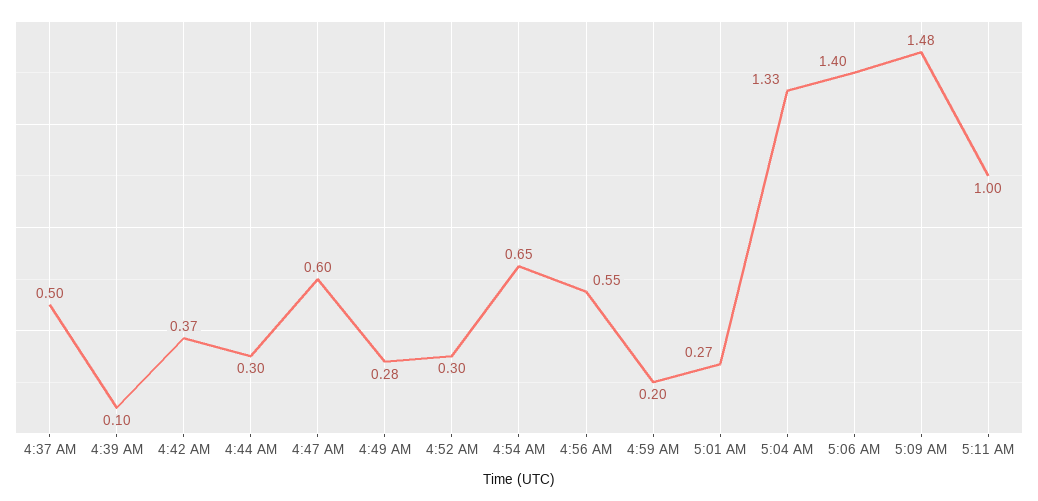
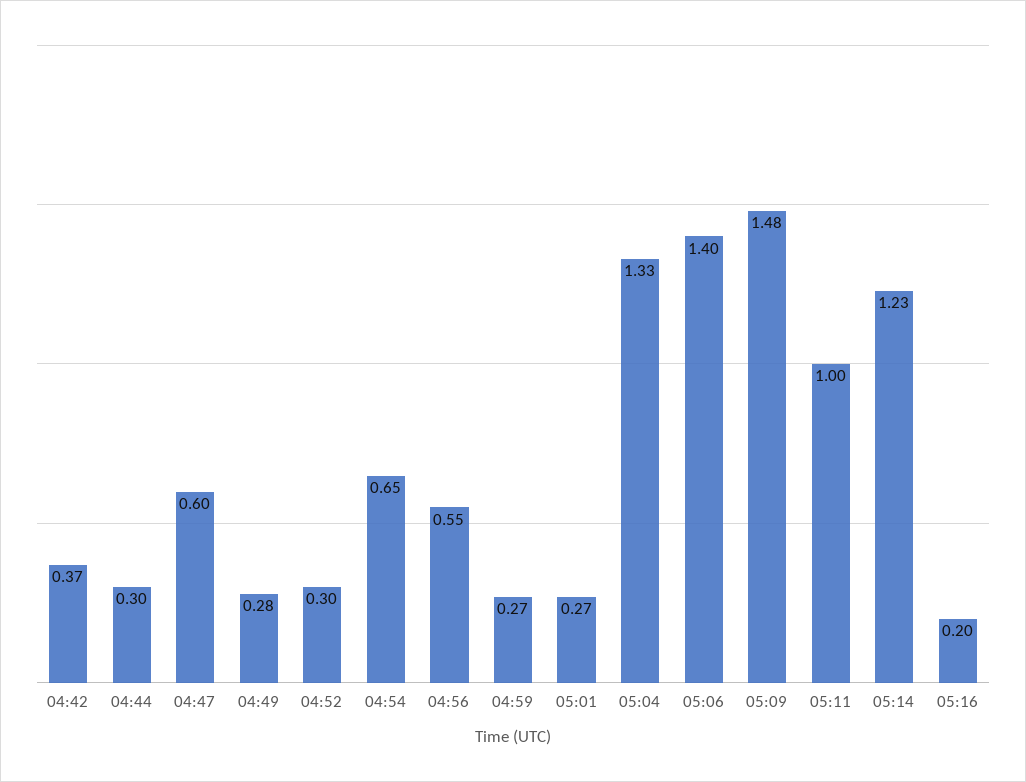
4:37 AM: 0.5 -> none
4:39 AM: 0.1 -> none
4:59 AM: 0.2 -> 0.27
05:14: none -> 1.23
05:16: none -> 0.2

